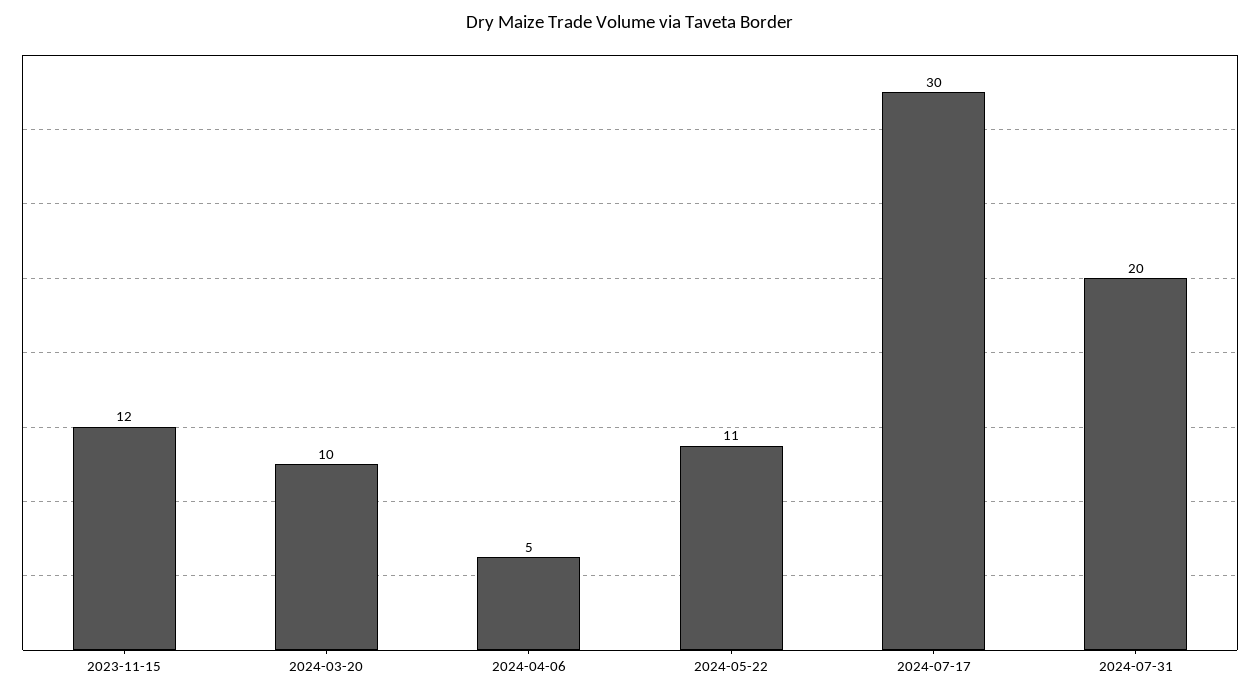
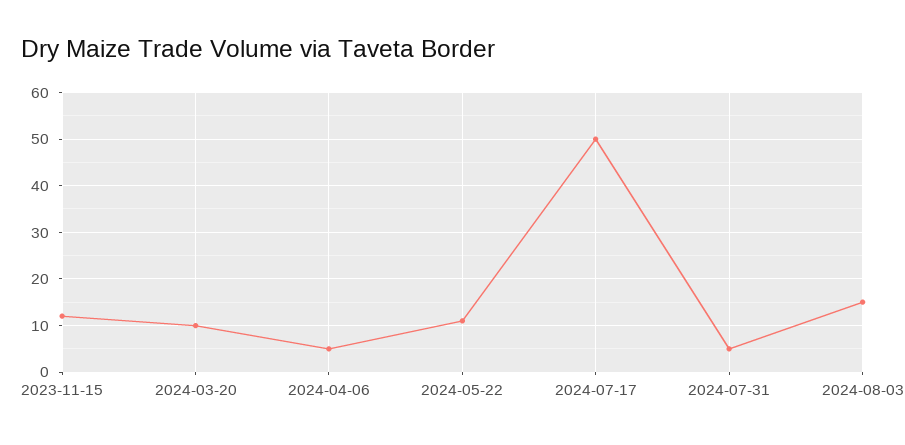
2024-07-17: 30 -> 50
2024-07-31: 20 -> 5
2024-08-03: none -> 15

